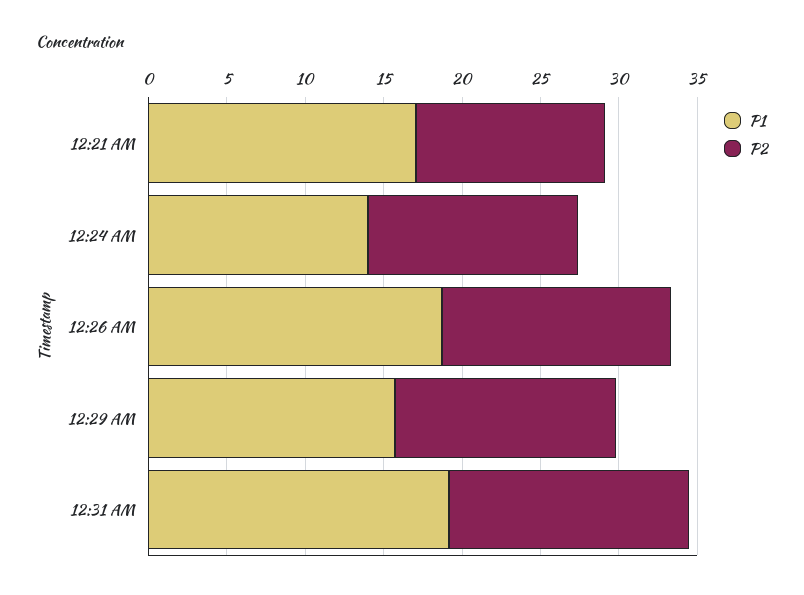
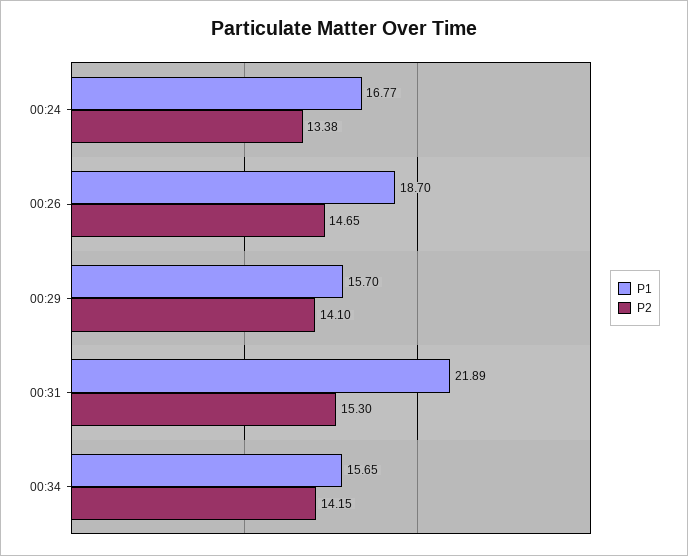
P1, 12:21 AM: 17 -> none
P2, 12:21 AM: 12 -> none
P1, 12:24 AM: 14 -> 16.77
P1, 12:31 AM: 19 -> 21.89
P1, 00:34: none -> 15.65
P2, 00:34: none -> 14.15

